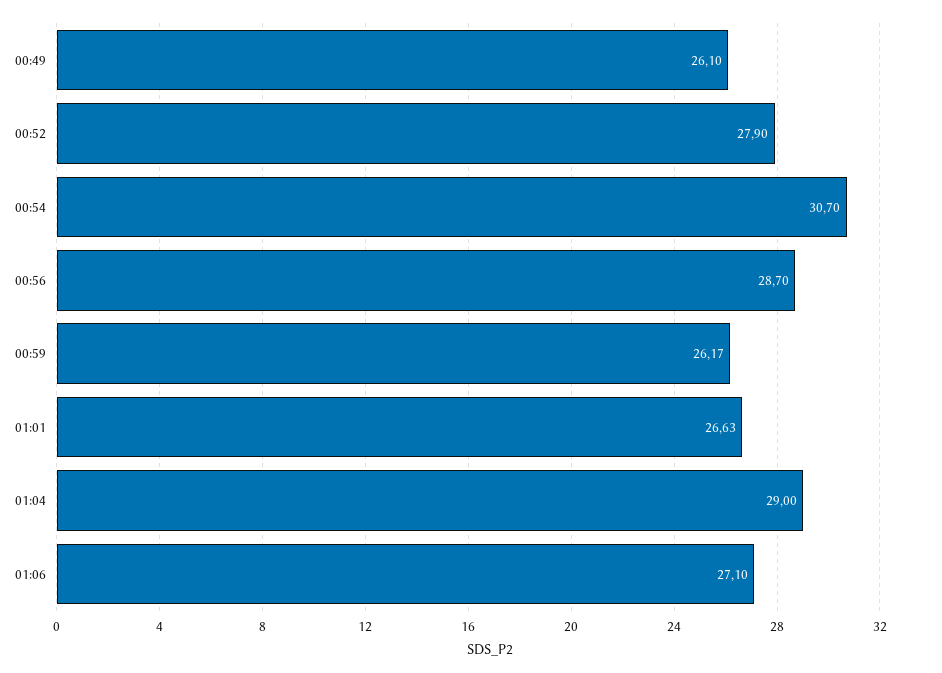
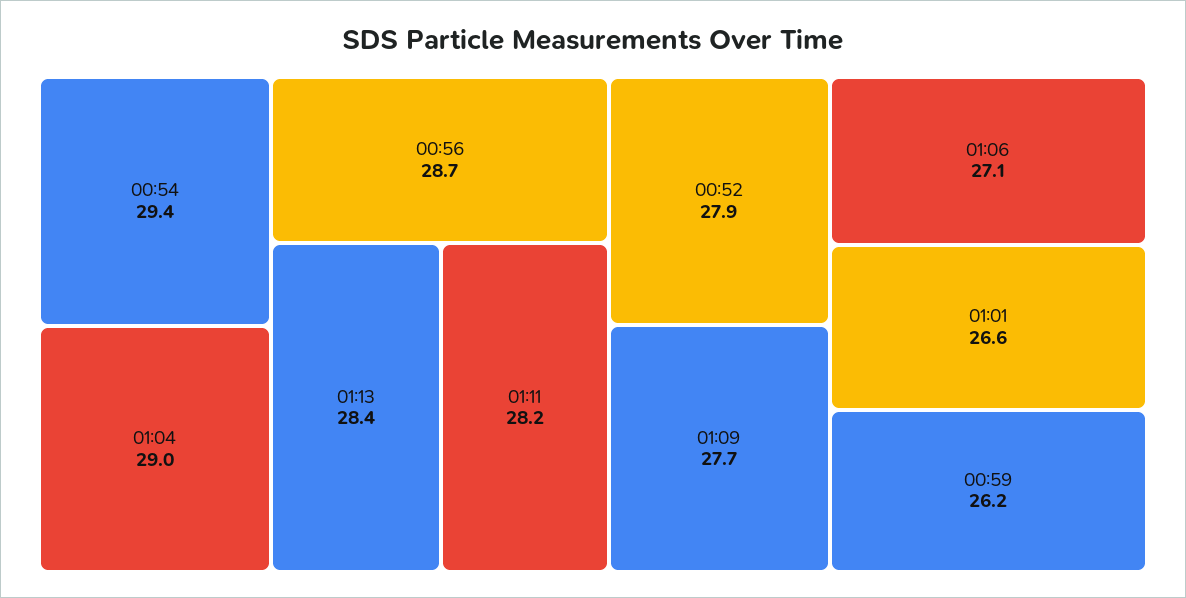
00:49: 26.1 -> none
00:54: 30.7 -> 29.4
01:13: none -> 28.4
01:11: none -> 28.2
01:09: none -> 27.7

